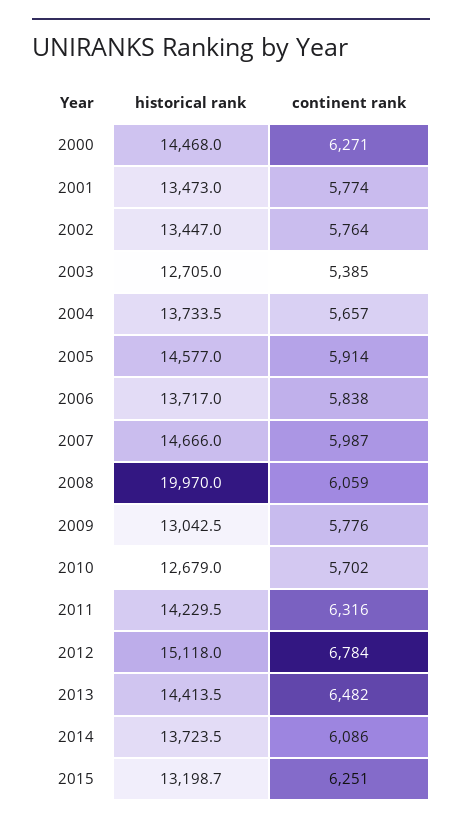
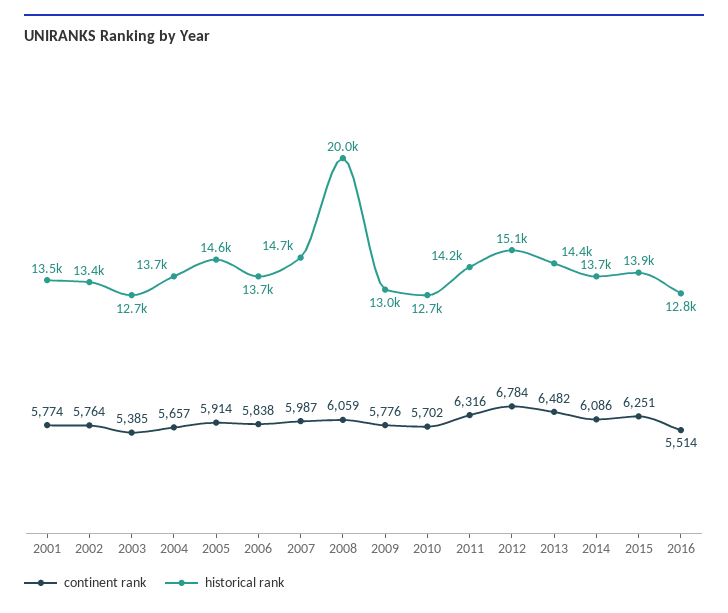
historical rank, 2000: 14468 -> none
continent rank, 2000: 6271 -> none
historical rank, 2015: 13198.7 -> 13900
continent rank, 2016: none -> 5514
historical rank, 2016: none -> 12800

